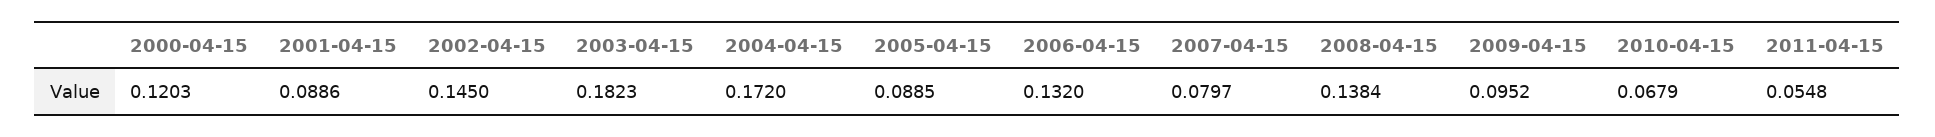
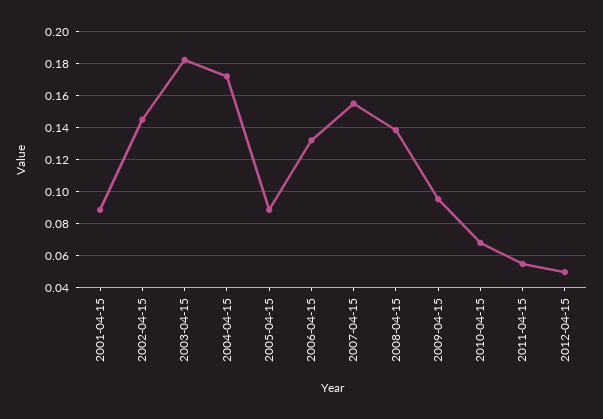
2000-04-15: 0.1203 -> none
2007-04-15: 0.0797 -> 0.155
2012-04-15: none -> 0.05

